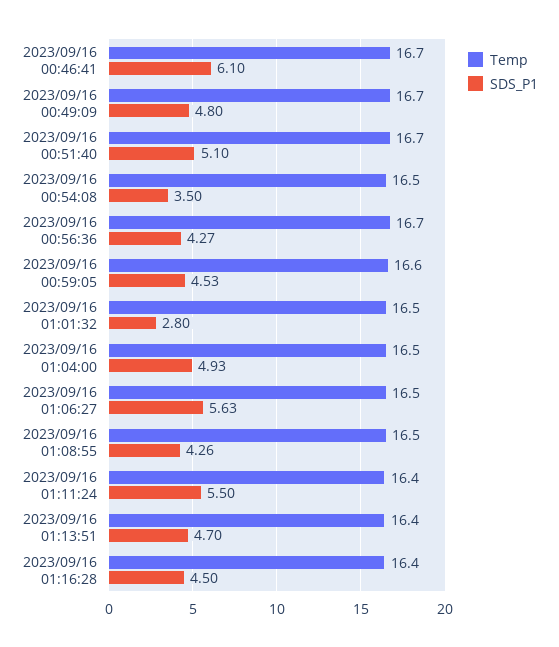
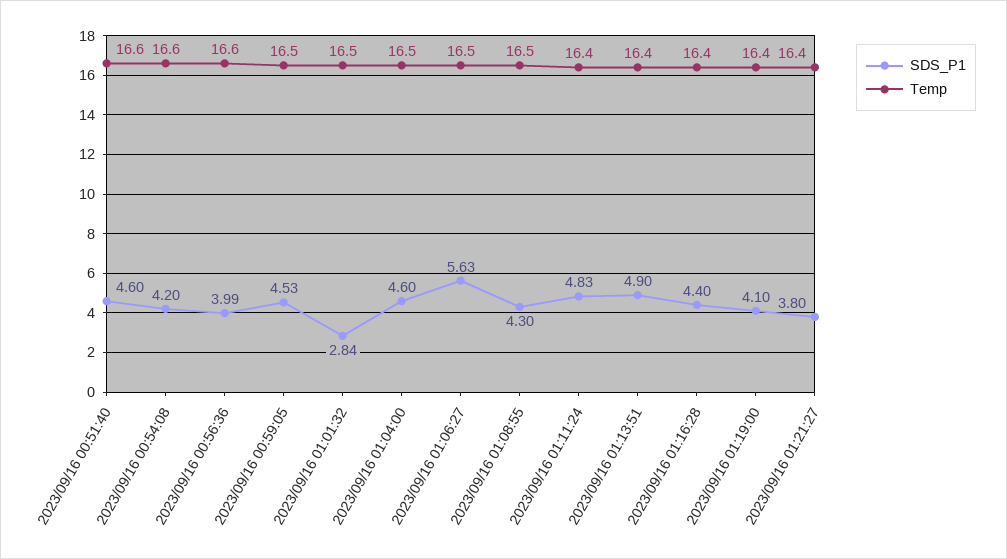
Temp, 2023/09/16 00:46:41: 16.7 -> none
SDS_P1, 2023/09/16 00:46:41: 6.1 -> none
Temp, 2023/09/16 00:49:09: 16.7 -> none
SDS_P1, 2023/09/16 00:49:09: 4.8 -> none
Temp, 2023/09/16 00:51:40: 16.7 -> 16.6
SDS_P1, 2023/09/16 00:51:40: 5.1 -> 4.6
Temp, 2023/09/16 00:54:08: 16.5 -> 16.6
SDS_P1, 2023/09/16 00:54:08: 3.5 -> 4.2
Temp, 2023/09/16 00:56:36: 16.7 -> 16.6
SDS_P1, 2023/09/16 00:56:36: 4.27 -> 3.99
Temp, 2023/09/16 00:59:05: 16.6 -> 16.5
SDS_P1, 2023/09/16 01:01:32: 2.8 -> 2.84
SDS_P1, 2023/09/16 01:04:00: 4.93 -> 4.6
SDS_P1, 2023/09/16 01:08:55: 4.26 -> 4.3
SDS_P1, 2023/09/16 01:11:24: 5.5 -> 4.83
SDS_P1, 2023/09/16 01:13:51: 4.7 -> 4.9
SDS_P1, 2023/09/16 01:16:28: 4.5 -> 4.4
SDS_P1, 2023/09/16 01:19:00: none -> 4.1
Temp, 2023/09/16 01:19:00: none -> 16.4
SDS_P1, 2023/09/16 01:21:27: none -> 3.8
Temp, 2023/09/16 01:21:27: none -> 16.4

